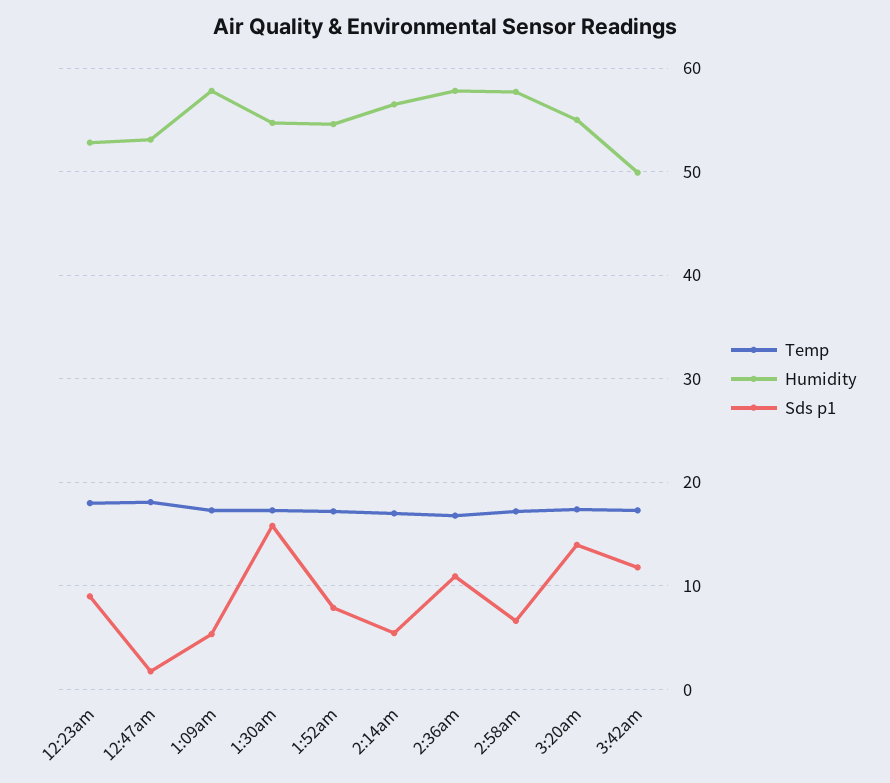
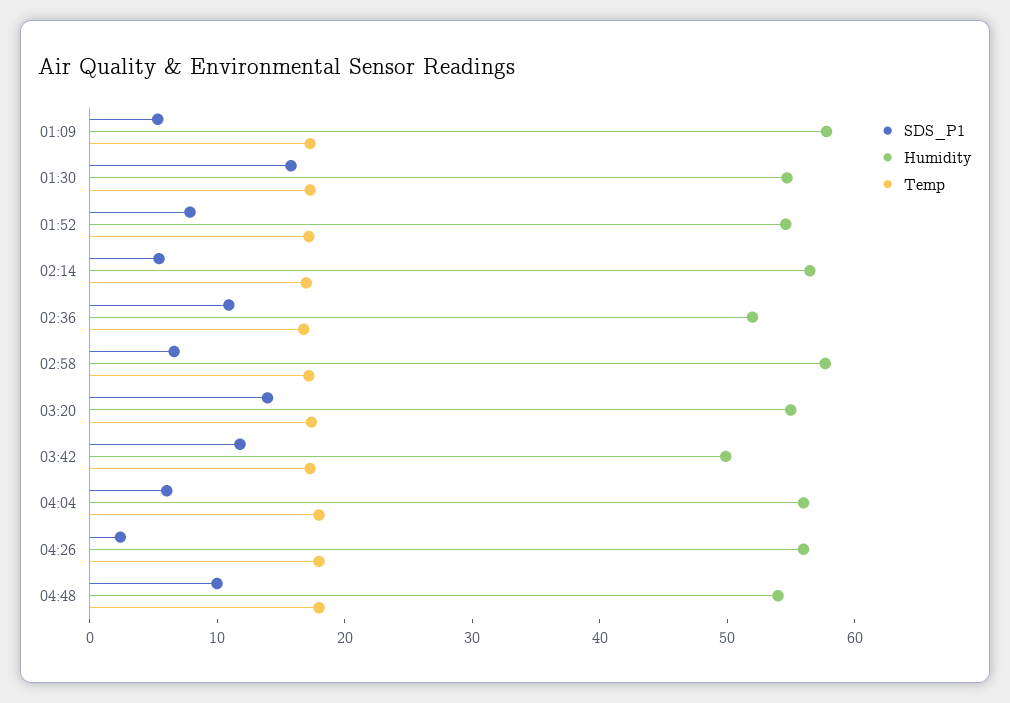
Temp, 12:23am: 18 -> none
Humidity, 12:23am: 53 -> none
Sds p1, 12:23am: 9 -> none
Temp, 12:47am: 18 -> none
Humidity, 12:47am: 53 -> none
Sds p1, 12:47am: 2 -> none
Humidity, 2:36am: 58 -> 52
Sds p1, 04:04: none -> 6
Humidity, 04:04: none -> 56
Temp, 04:04: none -> 18
Sds p1, 04:26: none -> 2
Humidity, 04:26: none -> 56
Temp, 04:26: none -> 18
Sds p1, 04:48: none -> 10
Humidity, 04:48: none -> 54
Temp, 04:48: none -> 18

